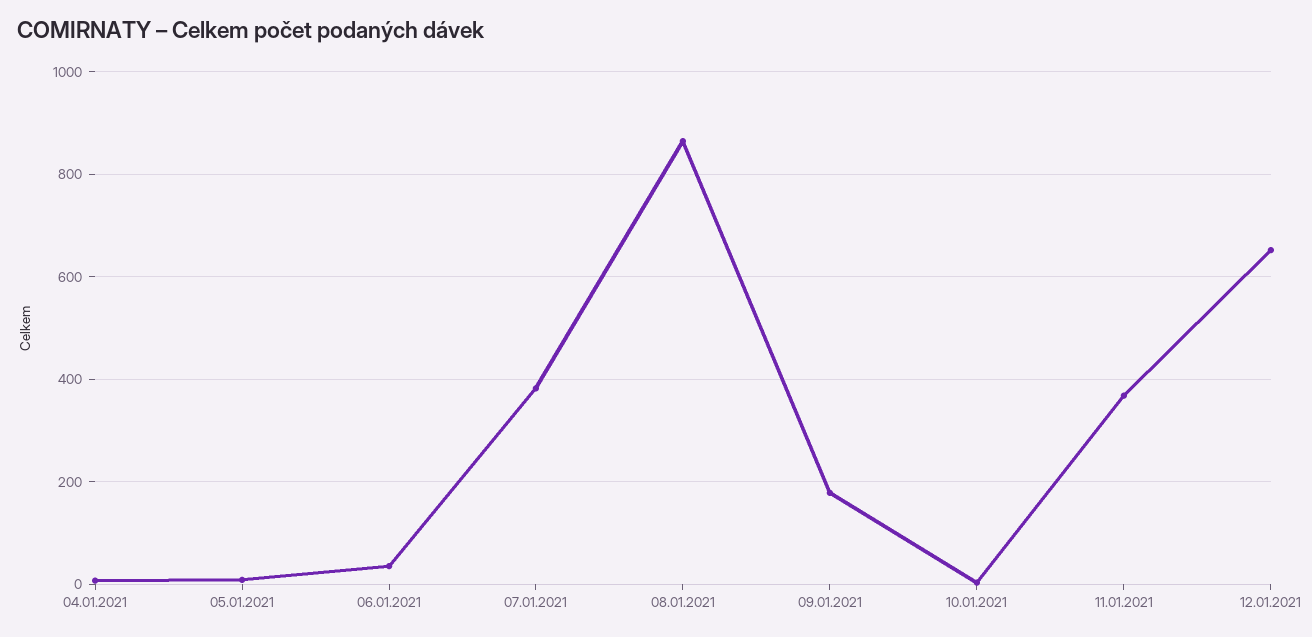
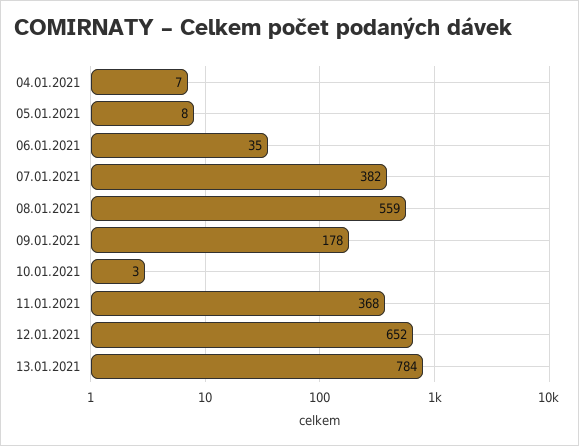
08.01.2021: 860 -> 559
13.01.2021: none -> 784

